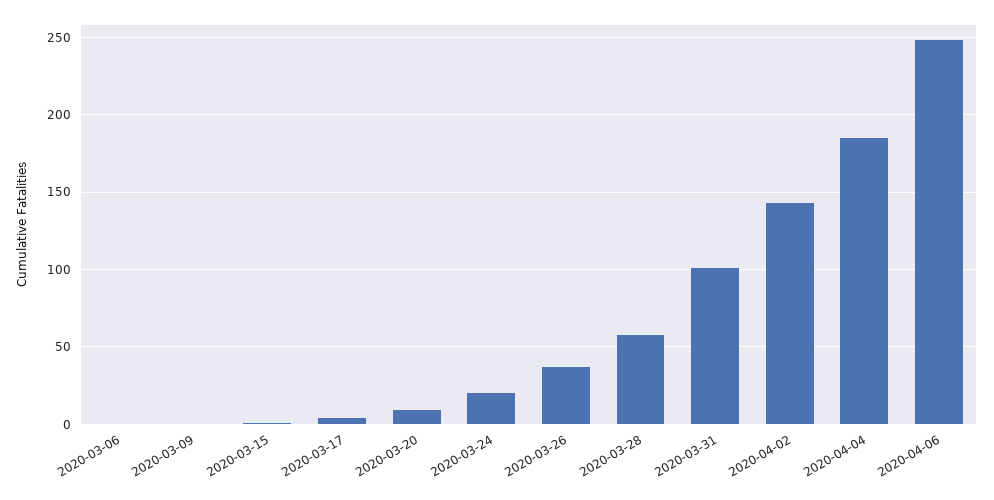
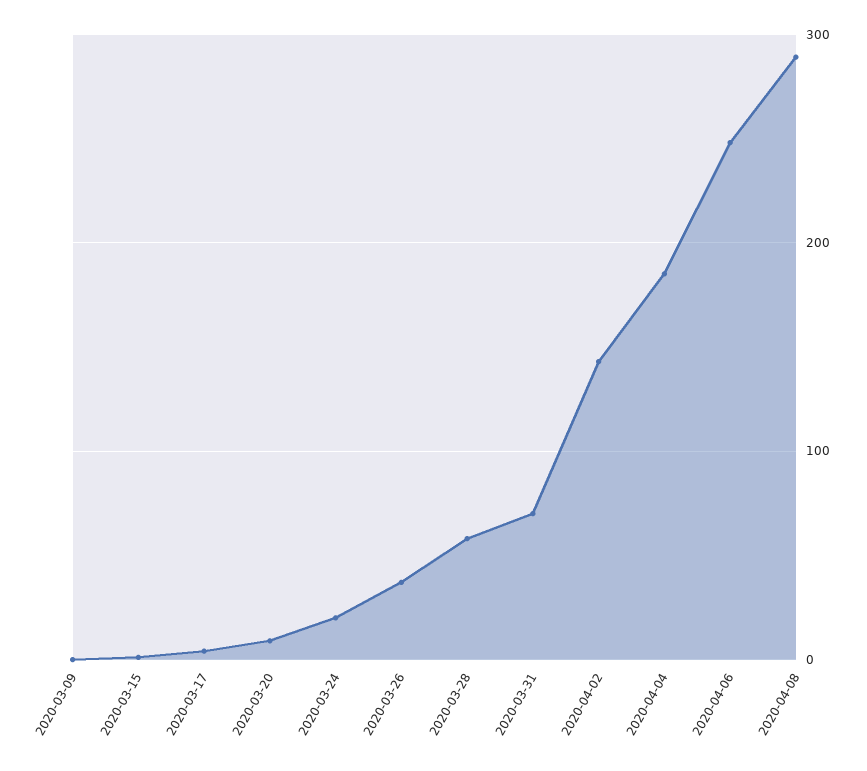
2020-03-06: 0 -> none
2020-03-31: 100 -> 70
2020-04-08: none -> 290

